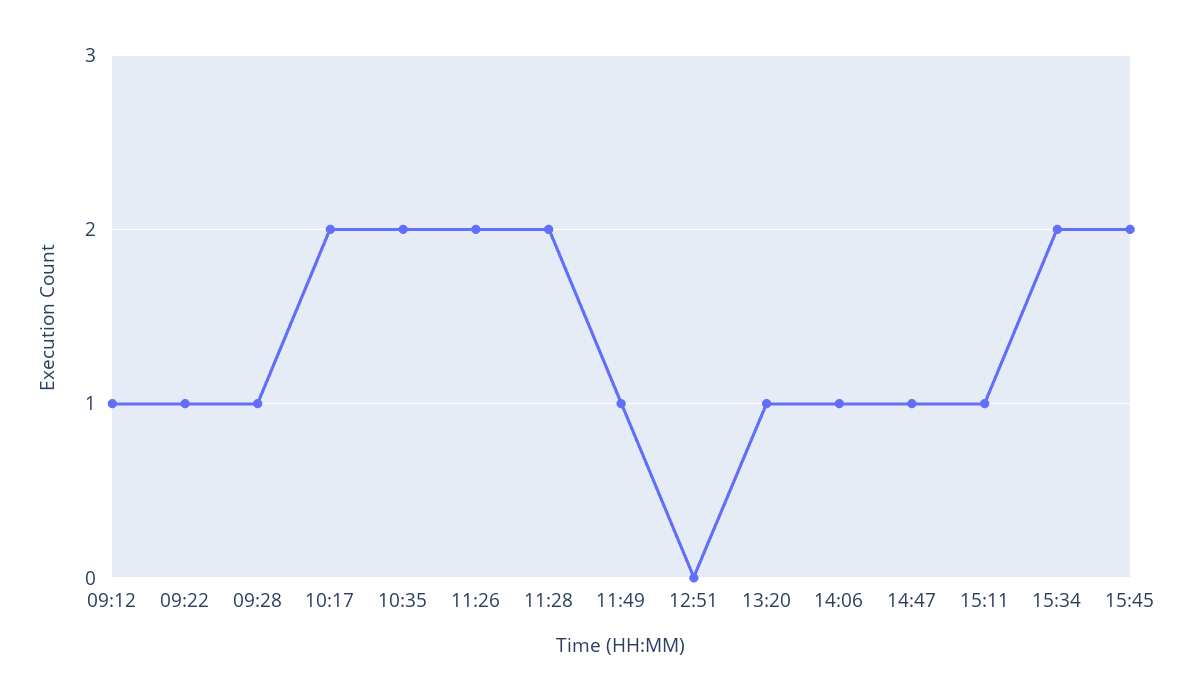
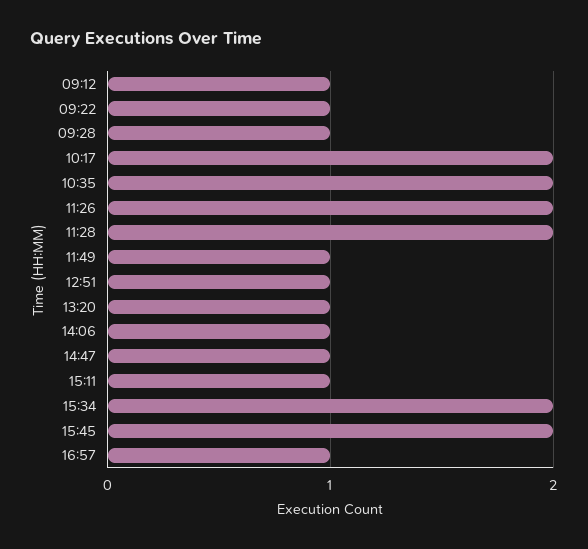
12:51: 0 -> 1
16:57: none -> 1

